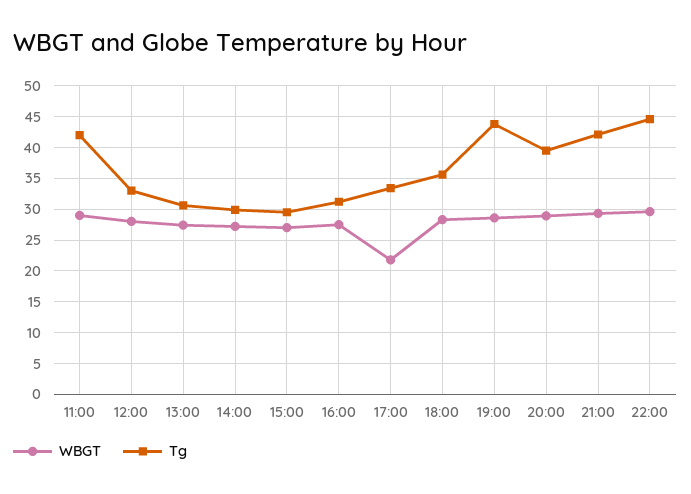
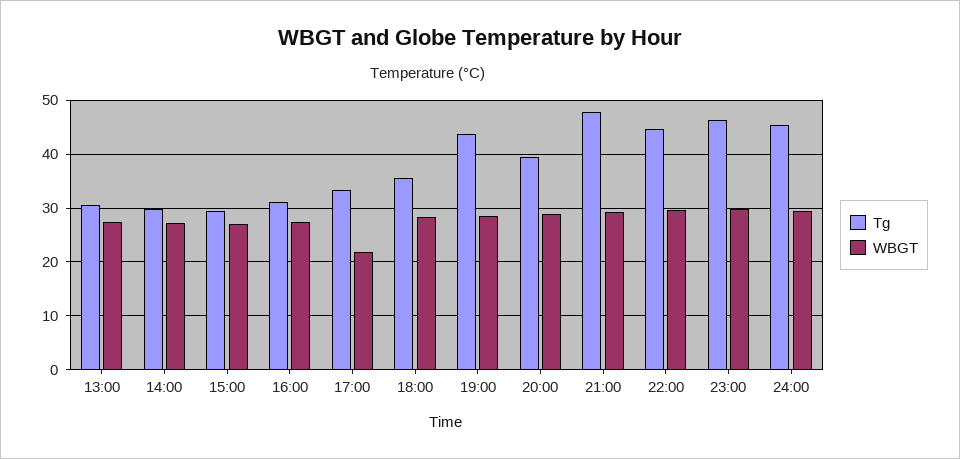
WBGT, 11:00: 29 -> none
Tg, 11:00: 42 -> none
WBGT, 12:00: 28 -> none
Tg, 12:00: 33 -> none
Tg, 21:00: 42 -> 48
Tg, 23:00: none -> 46
WBGT, 23:00: none -> 30
Tg, 24:00: none -> 46
WBGT, 24:00: none -> 30

